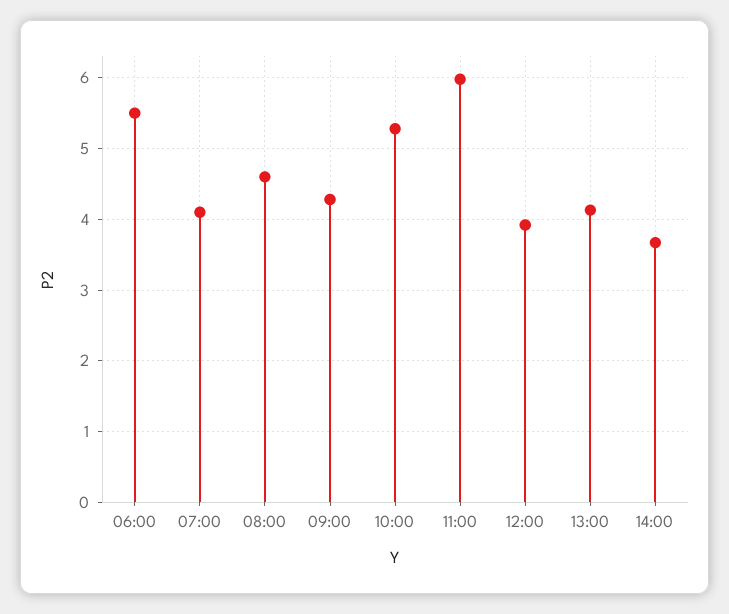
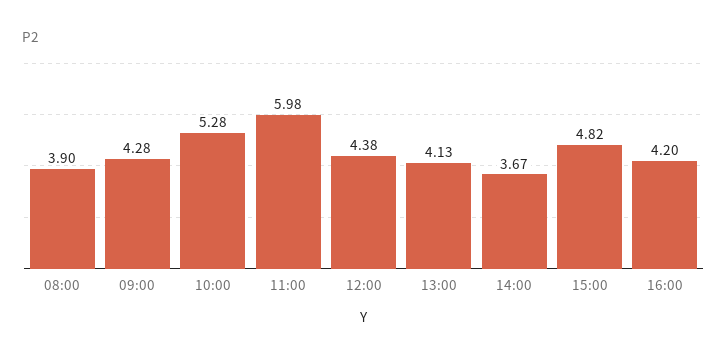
06:00: 5.5 -> none
07:00: 4.1 -> none
08:00: 4.6 -> 3.9
12:00: 3.9 -> 4.38
15:00: none -> 4.82
16:00: none -> 4.2

